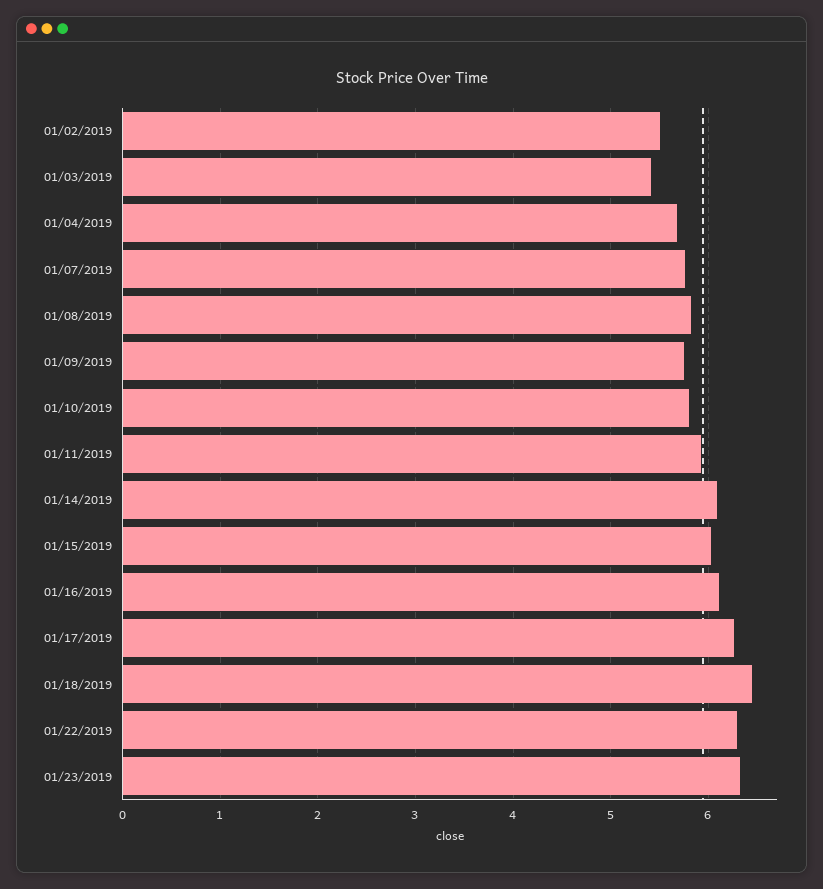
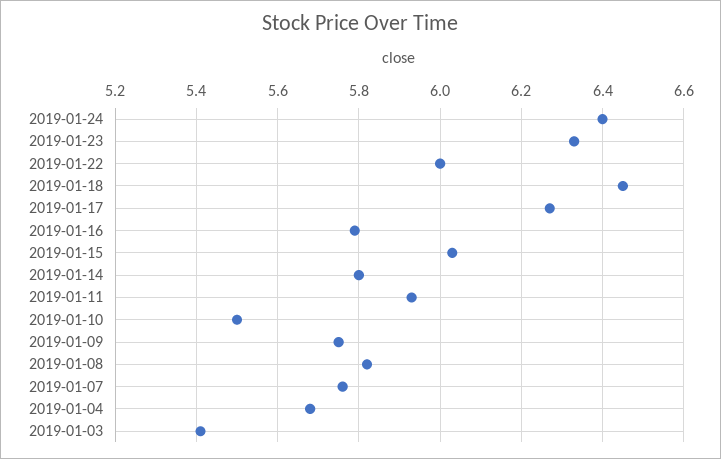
01/02/2019: 5.5 -> none
01/10/2019: 5.8 -> 5.5
01/14/2019: 6.1 -> 5.8
01/16/2019: 6.1 -> 5.8
01/22/2019: 6.3 -> 6
2019-01-24: none -> 6.4

